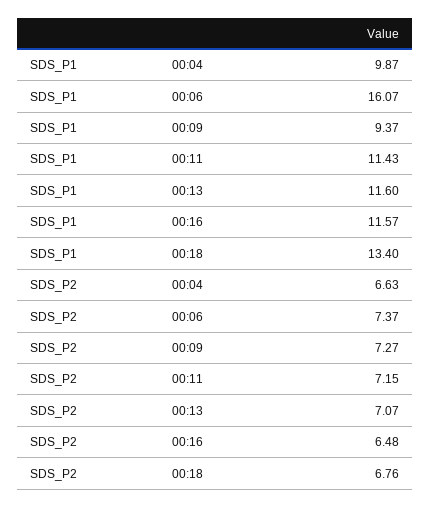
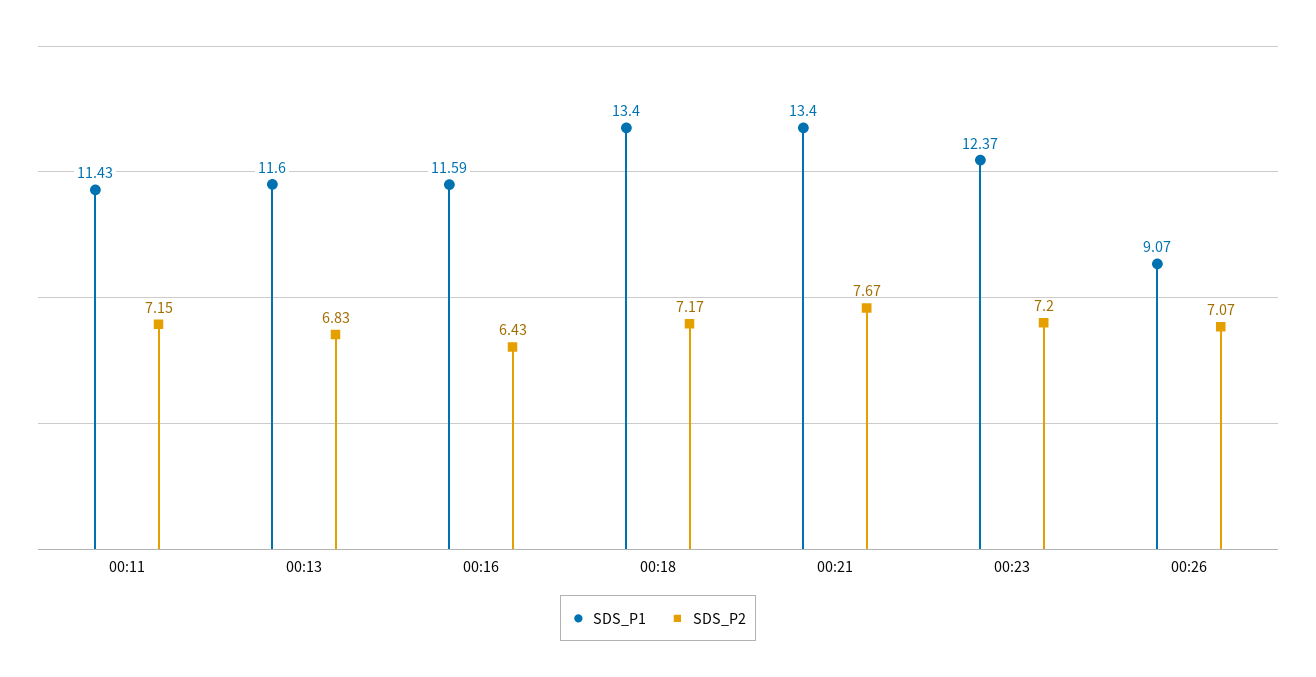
SDS_P1, 00:04: 9.87 -> none
SDS_P1, 00:06: 16.07 -> none
SDS_P1, 00:09: 9.37 -> none
SDS_P1, 00:16: 11.57 -> 11.59
SDS_P2, 00:04: 6.63 -> none
SDS_P2, 00:06: 7.37 -> none
SDS_P2, 00:09: 7.27 -> none
SDS_P2, 00:13: 7.07 -> 6.83
SDS_P2, 00:16: 6.48 -> 6.43
SDS_P2, 00:18: 6.76 -> 7.17
SDS_P1, 00:21: none -> 13.4
SDS_P2, 00:21: none -> 7.67
SDS_P1, 00:23: none -> 12.37
SDS_P2, 00:23: none -> 7.2
SDS_P1, 00:26: none -> 9.07
SDS_P2, 00:26: none -> 7.07

